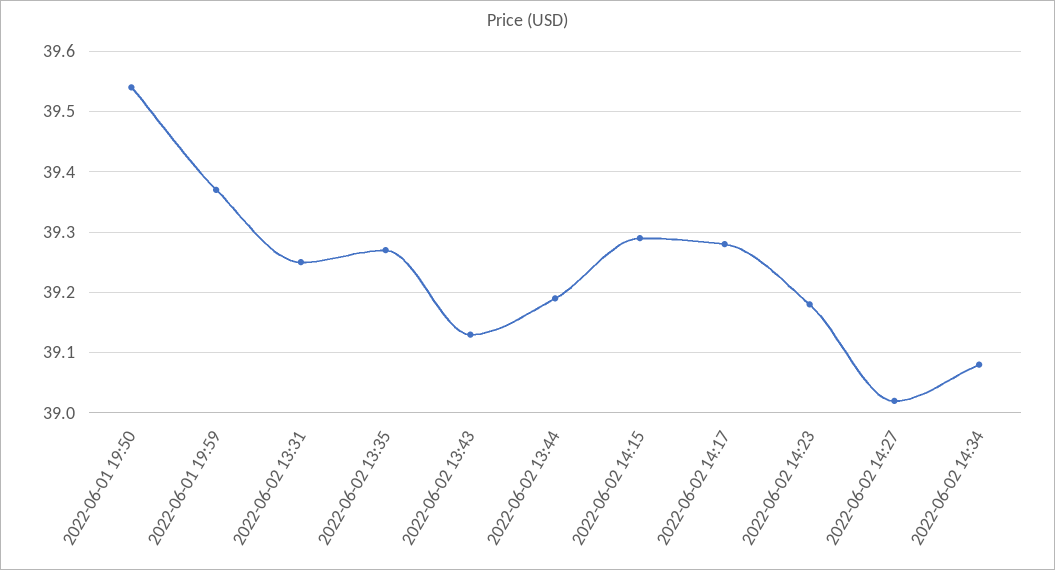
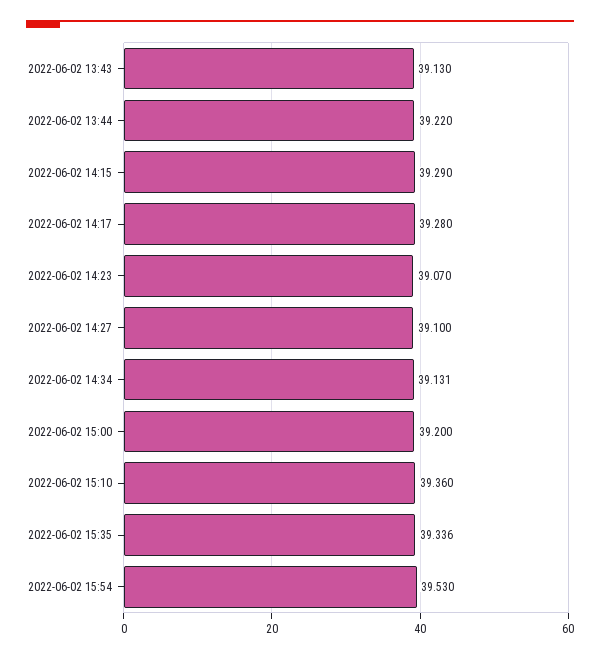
2022-06-01 19:50: 39.54 -> none
2022-06-01 19:59: 39.37 -> none
2022-06-02 13:31: 39.25 -> none
2022-06-02 13:35: 39.27 -> none
2022-06-02 13:44: 39.19 -> 39.22
2022-06-02 14:23: 39.18 -> 39.07
2022-06-02 14:27: 39.02 -> 39.1
2022-06-02 14:34: 39.08 -> 39.131
2022-06-02 15:00: none -> 39.2
2022-06-02 15:10: none -> 39.36
2022-06-02 15:35: none -> 39.336
2022-06-02 15:54: none -> 39.53

